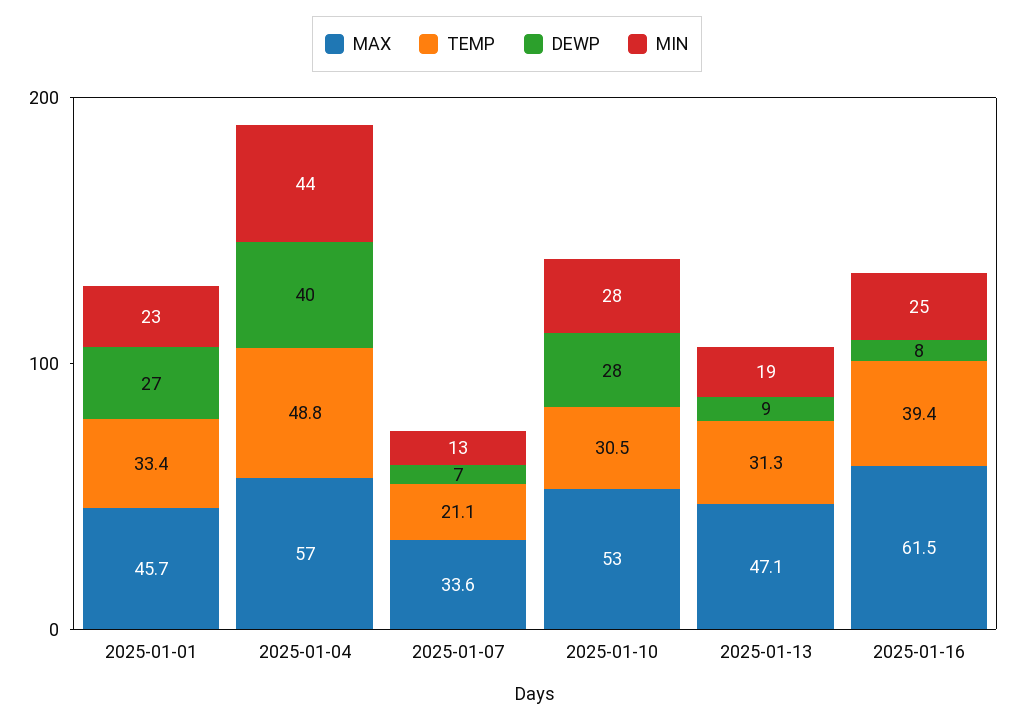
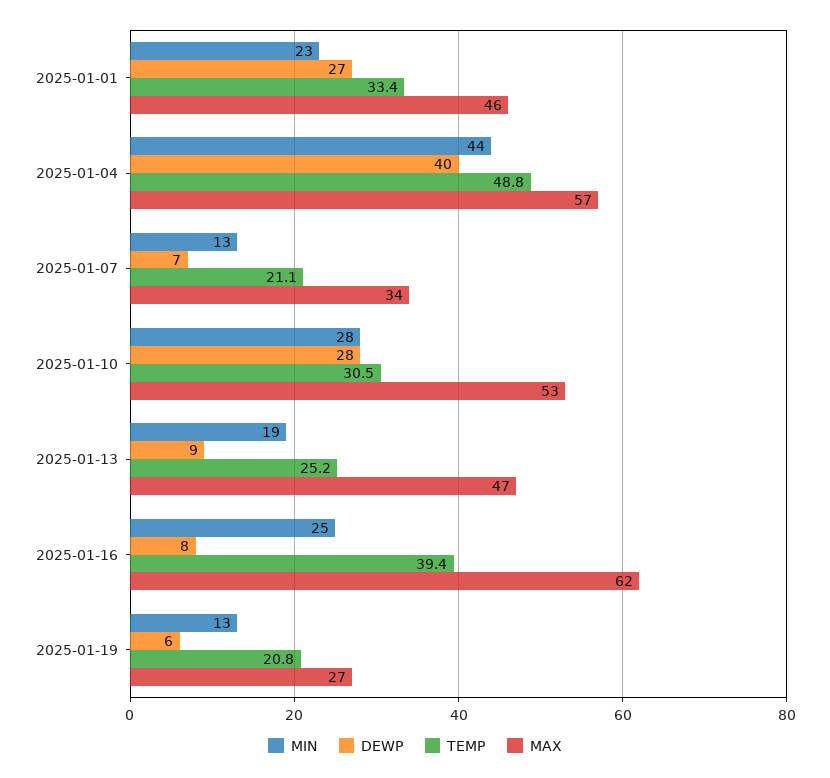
TEMP, 2025-01-13: 31.3 -> 25.2
MIN, 2025-01-19: none -> 13
DEWP, 2025-01-19: none -> 6
TEMP, 2025-01-19: none -> 20.8
MAX, 2025-01-19: none -> 27

